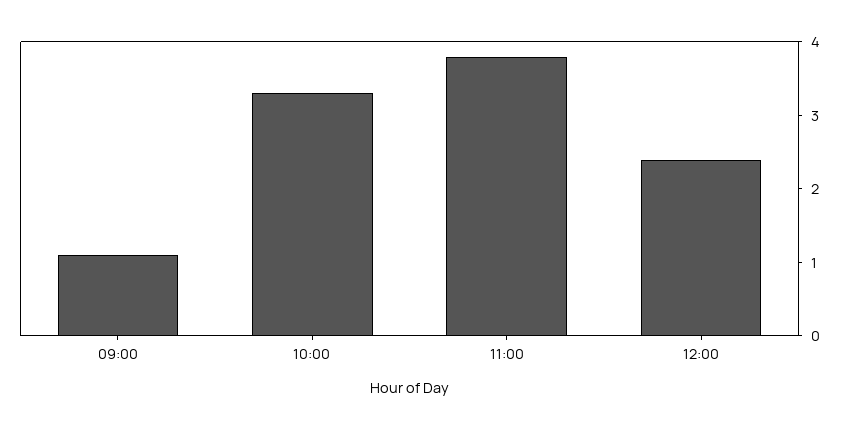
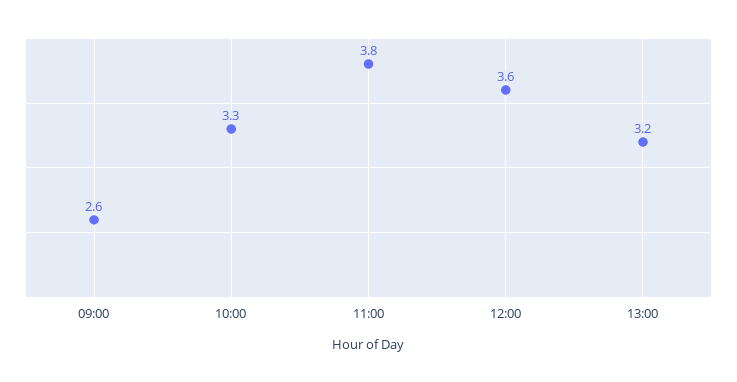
09:00: 1 -> 2.6
12:00: 2.5 -> 3.6
13:00: none -> 3.2

